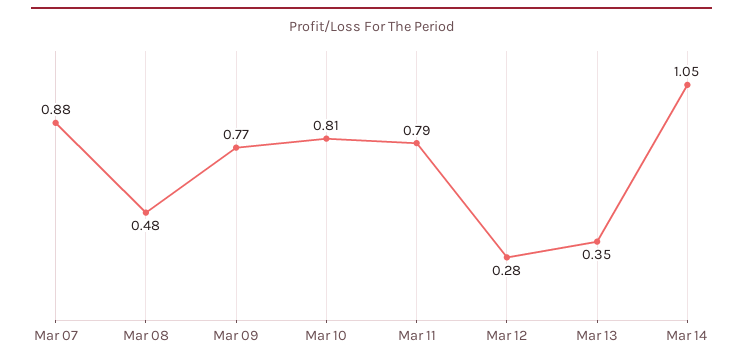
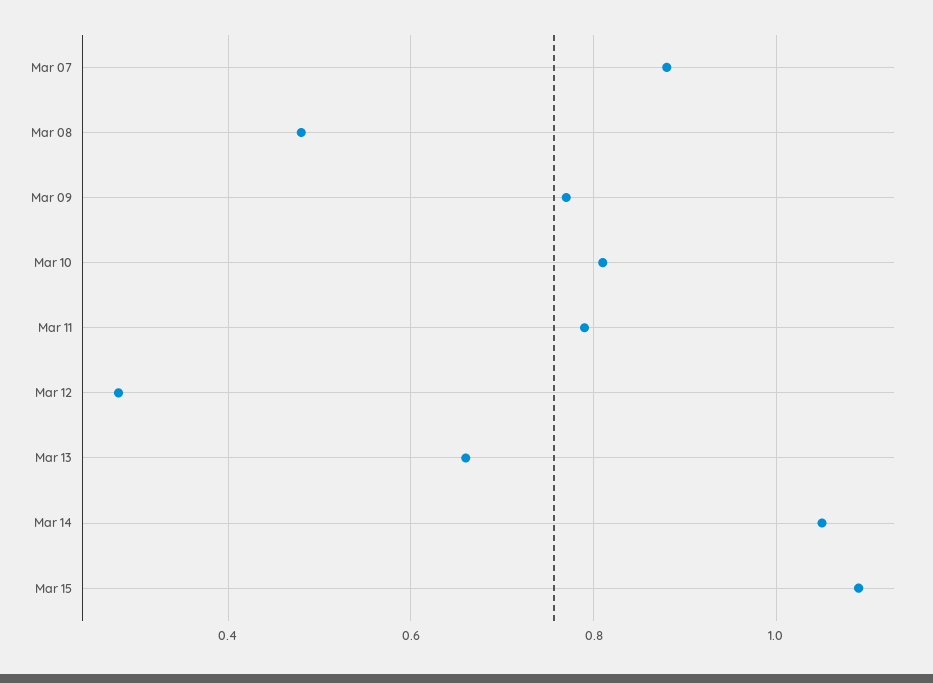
Mar 13: 0.35 -> 0.65
Mar 15: none -> 1.1

